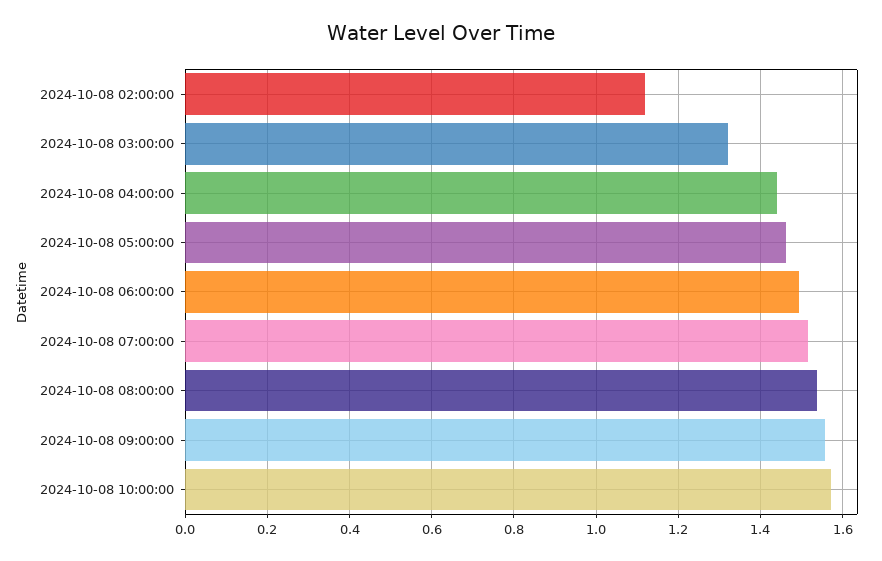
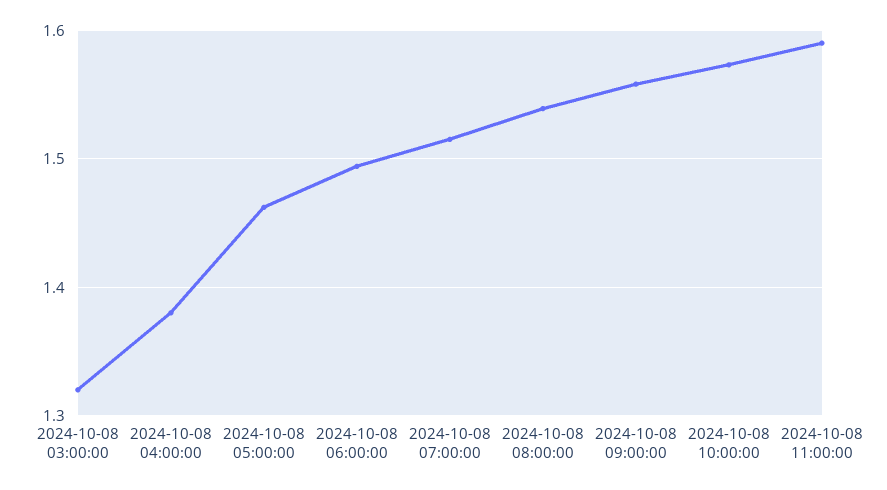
2024-10-08 02:00:00: 1.12 -> none
2024-10-08 04:00:00: 1.44 -> 1.38
2024-10-08 11:00:00: none -> 1.59

